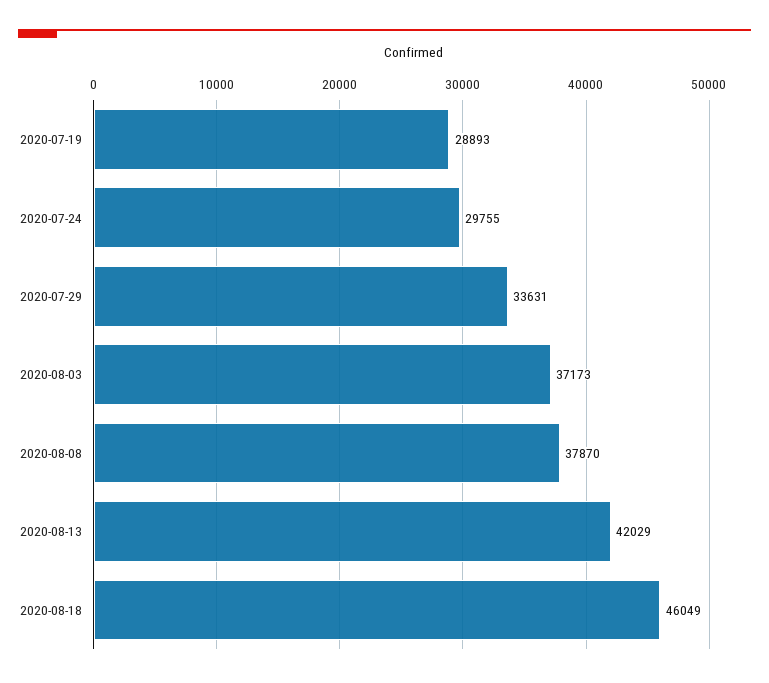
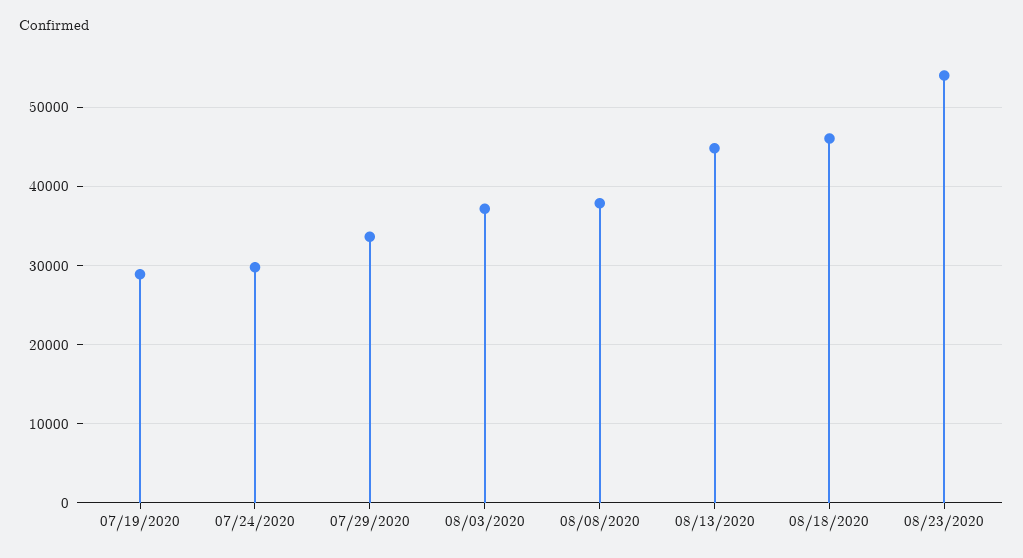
2020-08-13: 42029 -> 45000
08/23/2020: none -> 54000

